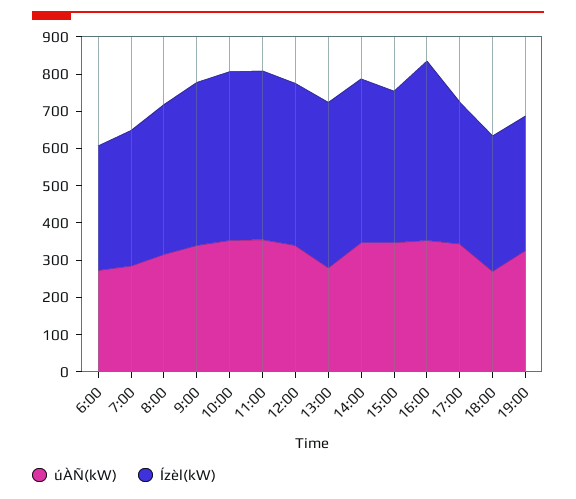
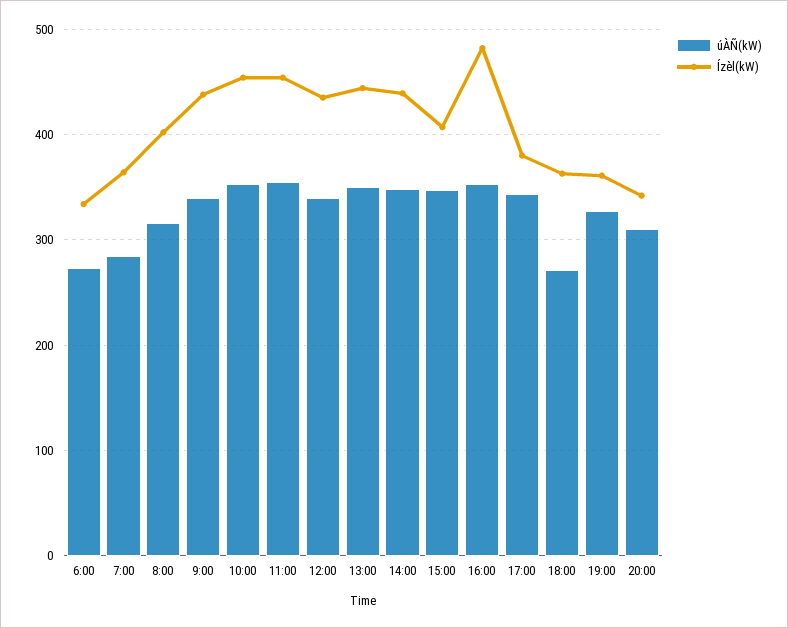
úÀÑ(kW), 13:00: 275 -> 350
úÀÑ(kW), 20:00: none -> 310
Ízèl(kW), 20:00: none -> 340

